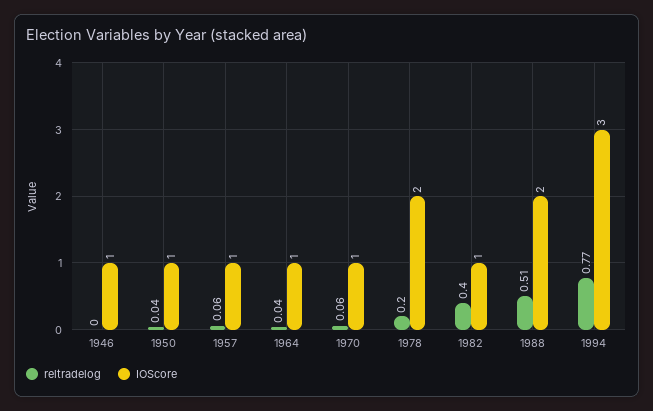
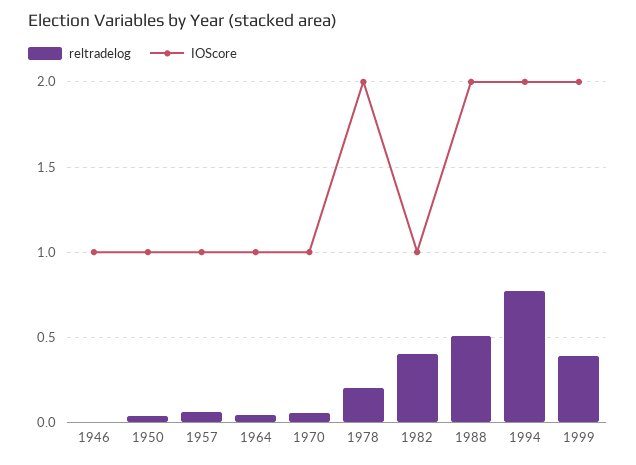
IOScore, 1994: 3 -> 2
reltradelog, 1999: none -> 0.4
IOScore, 1999: none -> 2

